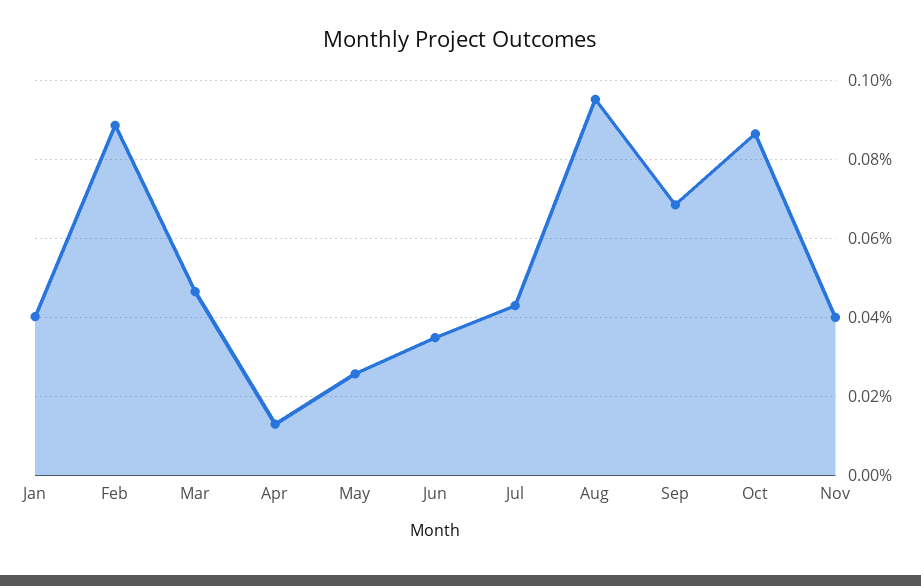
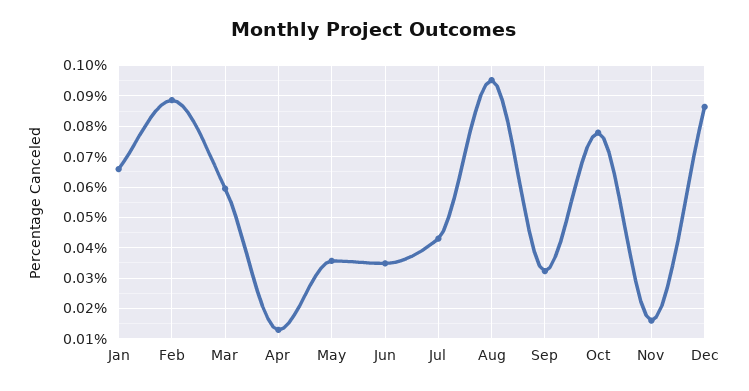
Jan: 0.04 -> 0.066
Mar: 0.046 -> 0.06
May: 0.026 -> 0.036
Sep: 0.068 -> 0.032
Oct: 0.086 -> 0.078
Nov: 0.04 -> 0.016
Dec: none -> 0.086

